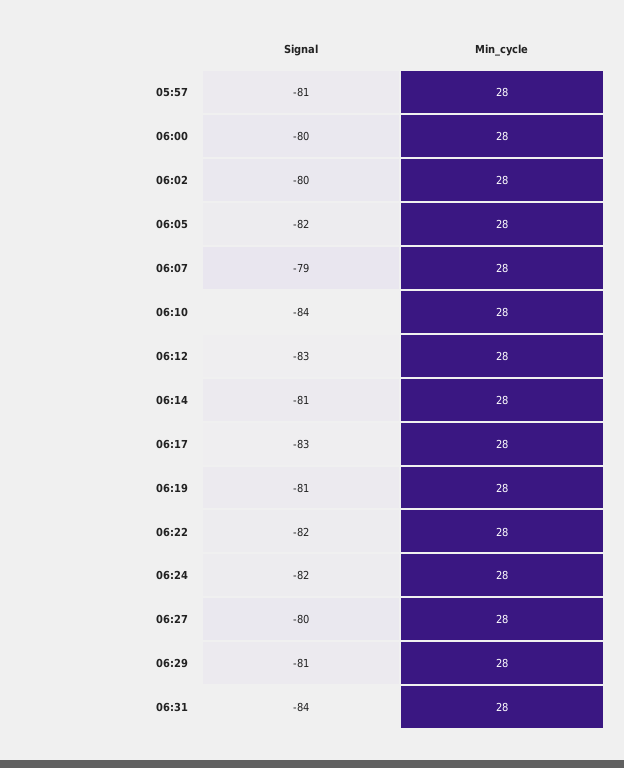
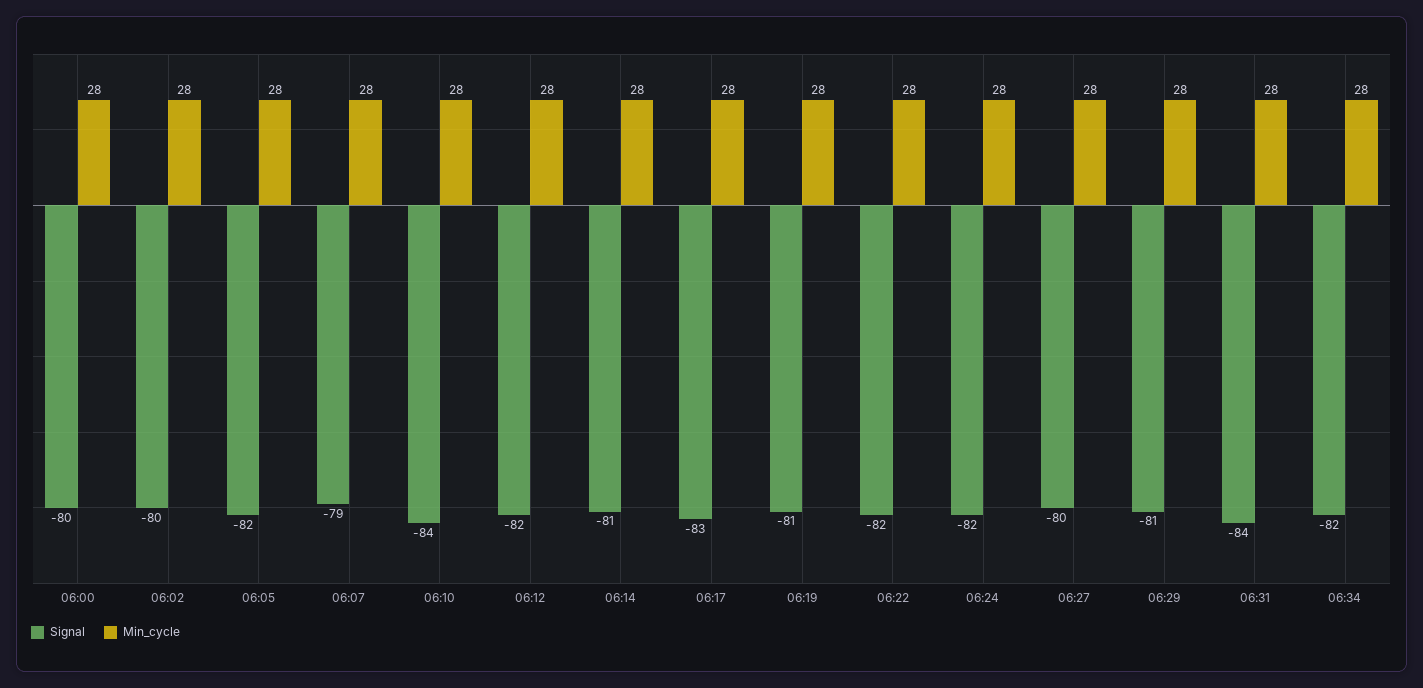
Signal, 05:57: -81 -> none
Min_cycle, 05:57: 28 -> none
Signal, 06:12: -83 -> -82
Signal, 06:34: none -> -82
Min_cycle, 06:34: none -> 28

